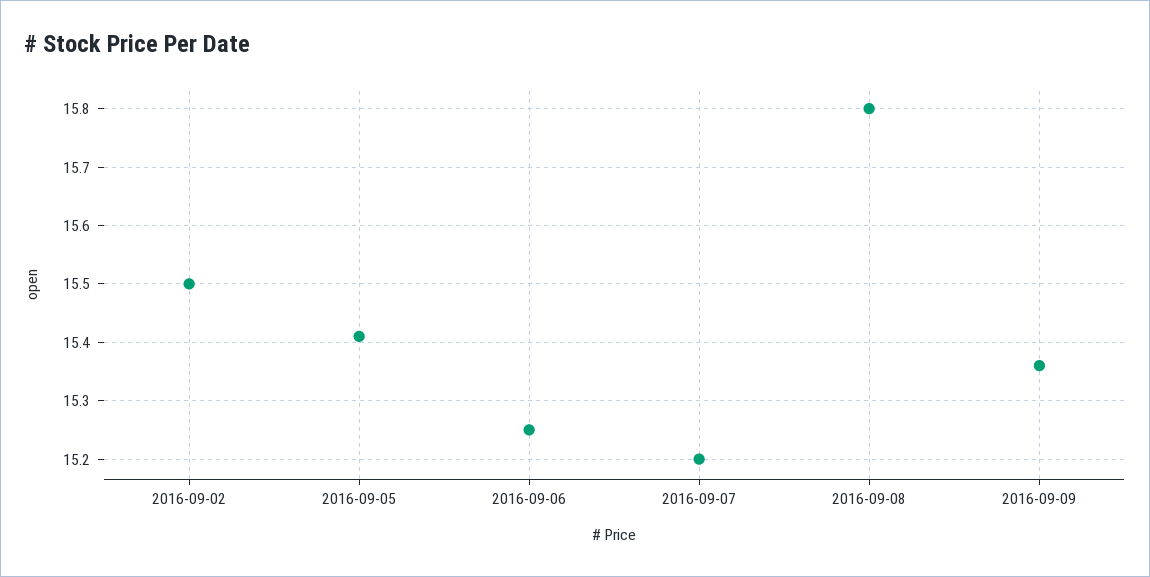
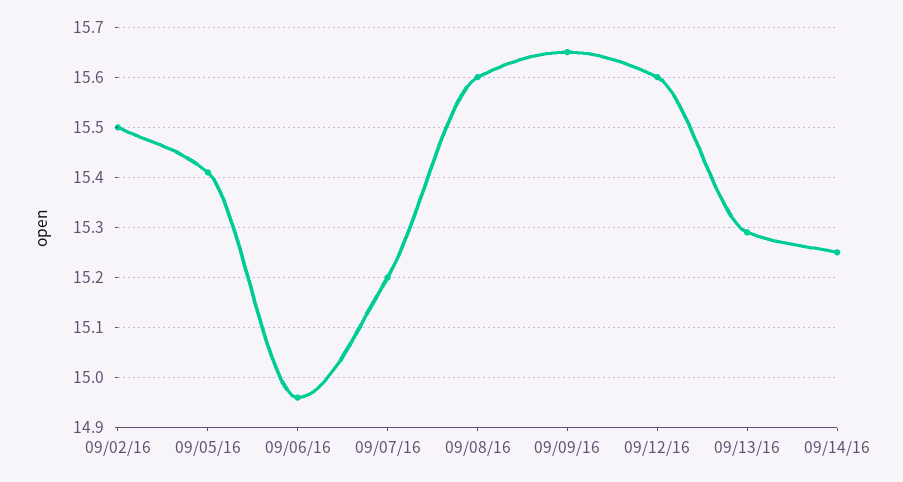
2016-09-06: 15.25 -> 14.95
2016-09-08: 15.8 -> 15.6
2016-09-09: 15.35 -> 15.65
09/12/16: none -> 15.6
09/13/16: none -> 15.3
09/14/16: none -> 15.25

